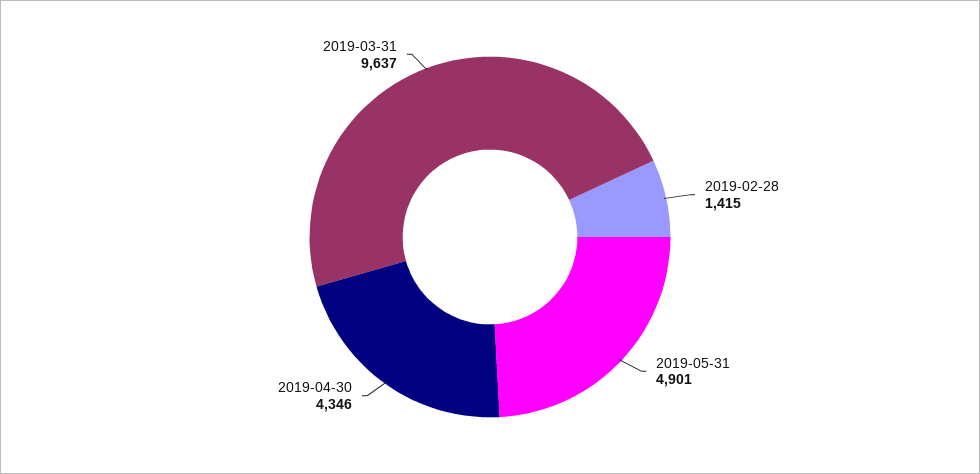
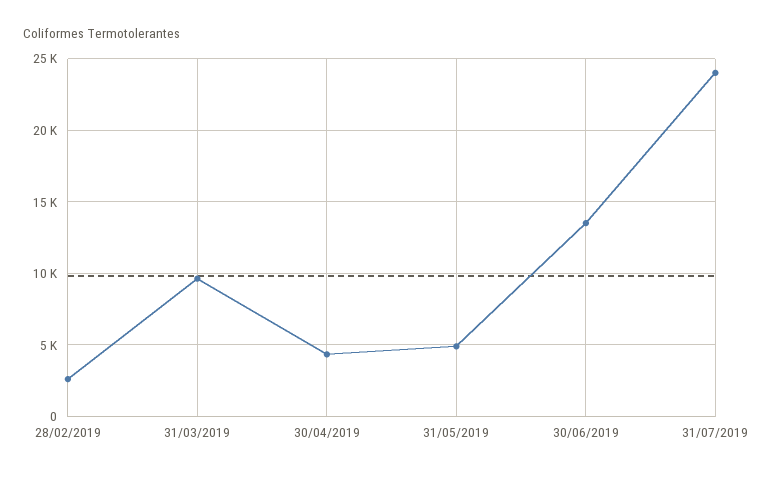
2019-02-28: 1415 -> 2500
30/06/2019: none -> 13500
31/07/2019: none -> 24000

